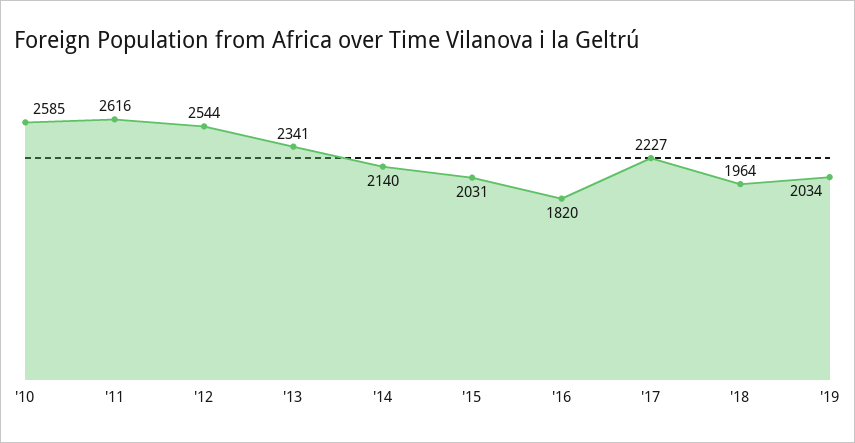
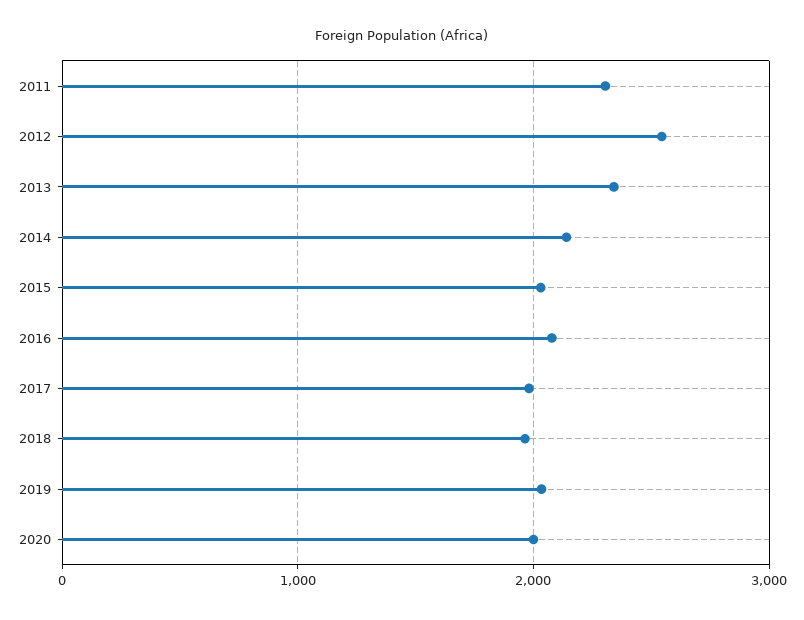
'10: 2585 -> none
'11: 2616 -> 2300
'16: 1820 -> 2100
'17: 2227 -> 2000
2020: none -> 2000

